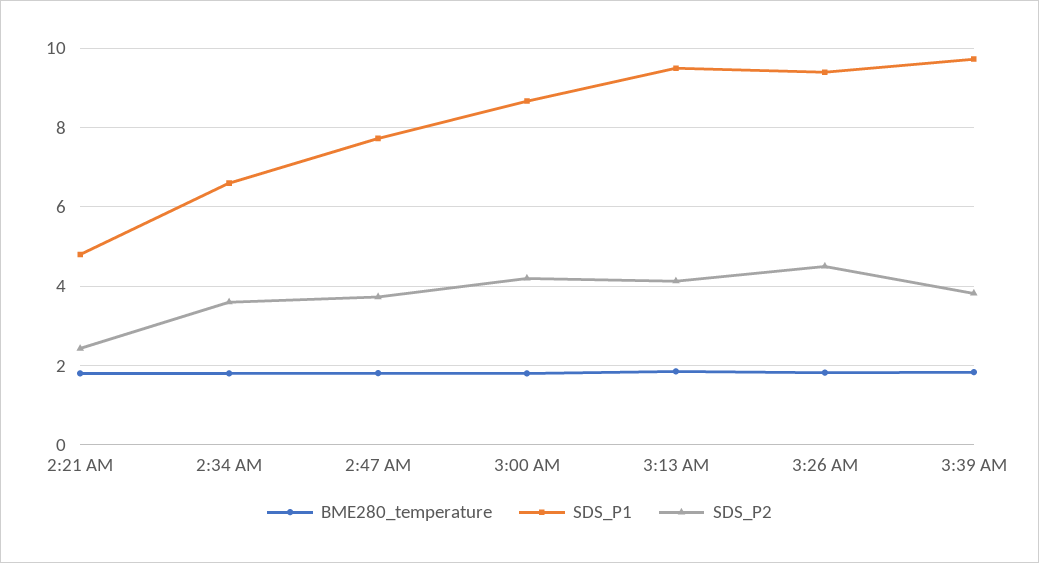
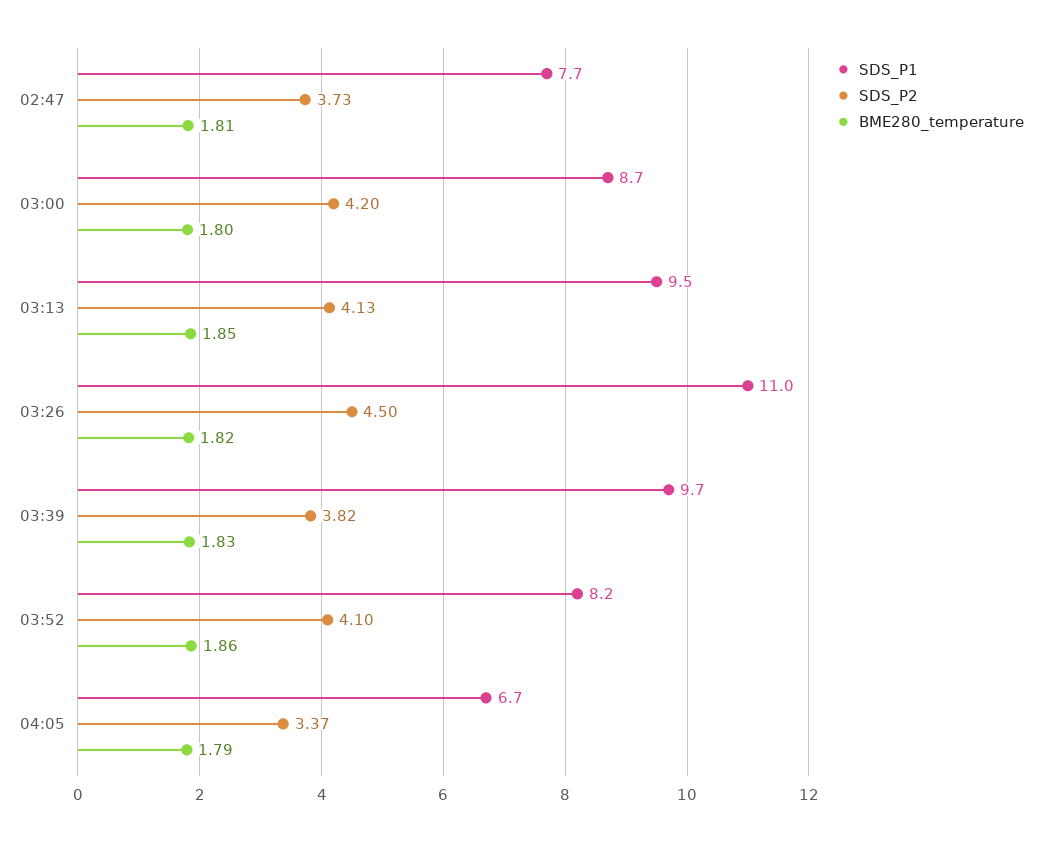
BME280_temperature, 2:21 AM: 1.8 -> none
SDS_P1, 2:21 AM: 4.8 -> none
SDS_P2, 2:21 AM: 2.4 -> none
BME280_temperature, 2:34 AM: 1.8 -> none
SDS_P1, 2:34 AM: 6.6 -> none
SDS_P2, 2:34 AM: 3.6 -> none
SDS_P1, 3:26 AM: 9.4 -> 11
SDS_P1, 03:52: none -> 8.2
SDS_P2, 03:52: none -> 4.1
BME280_temperature, 03:52: none -> 1.86
SDS_P1, 04:05: none -> 6.7
SDS_P2, 04:05: none -> 3.37
BME280_temperature, 04:05: none -> 1.79

